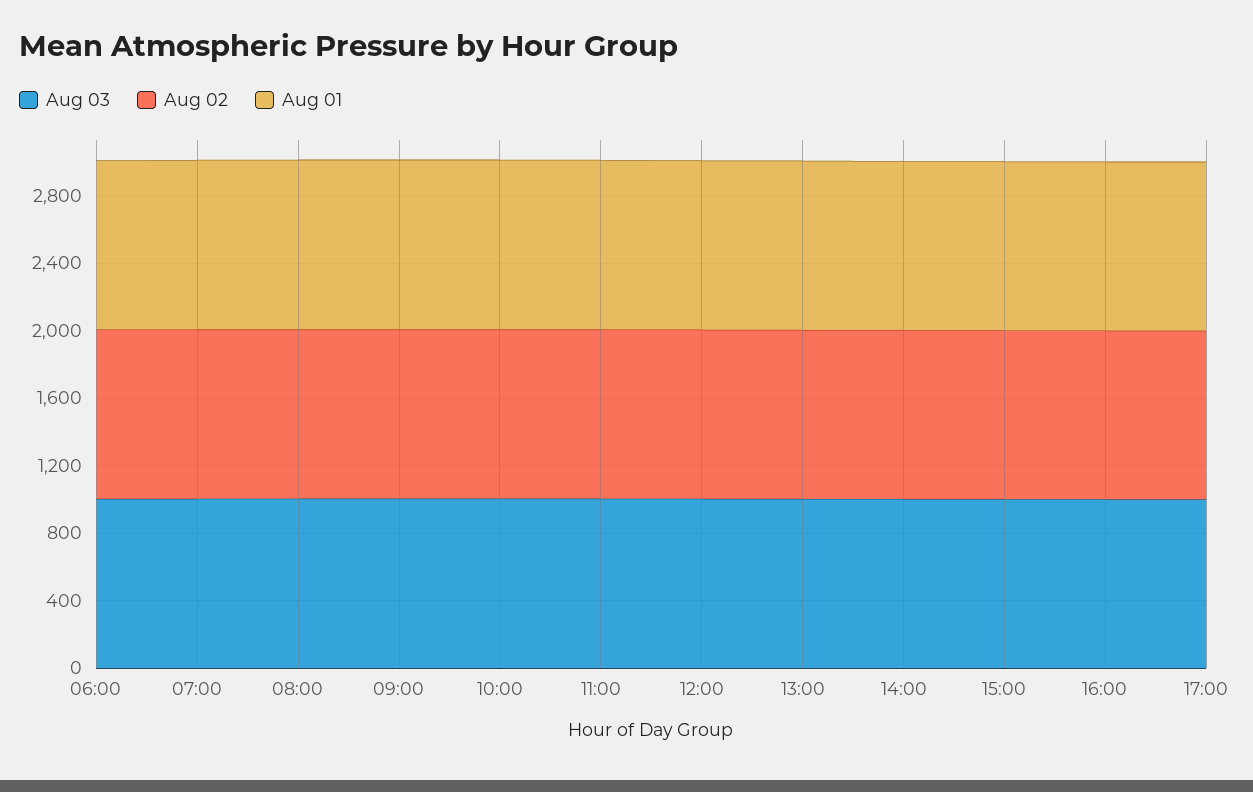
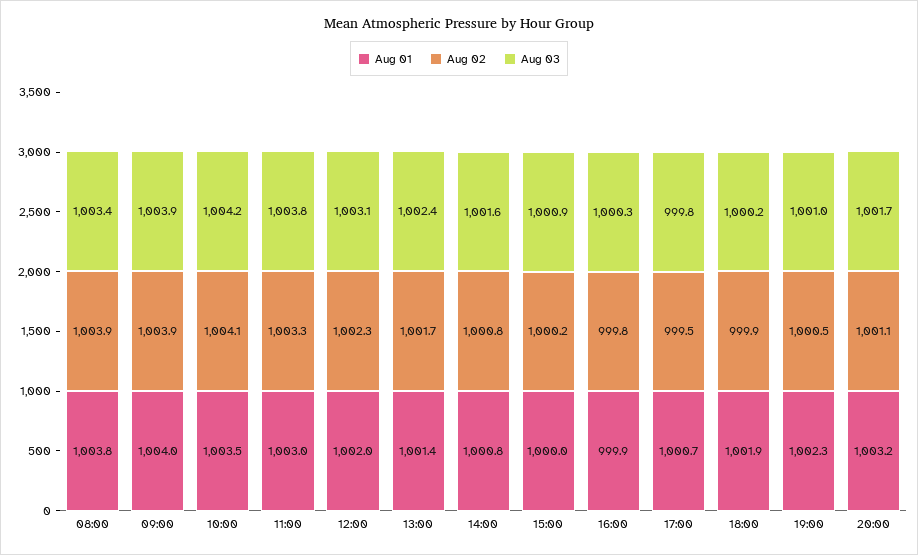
Aug 03, 06:00: 1000 -> none
Aug 02, 06:00: 1000 -> none
Aug 01, 06:00: 1000 -> none
Aug 03, 07:00: 1000 -> none
Aug 02, 07:00: 1000 -> none
Aug 01, 07:00: 1000 -> none
Aug 01, 18:00: none -> 1001.9
Aug 02, 18:00: none -> 999.9
Aug 03, 18:00: none -> 1000.2
Aug 01, 19:00: none -> 1002.3
Aug 02, 19:00: none -> 1000.5
Aug 03, 19:00: none -> 1001
Aug 01, 20:00: none -> 1003.2
Aug 02, 20:00: none -> 1001.1
Aug 03, 20:00: none -> 1001.7

